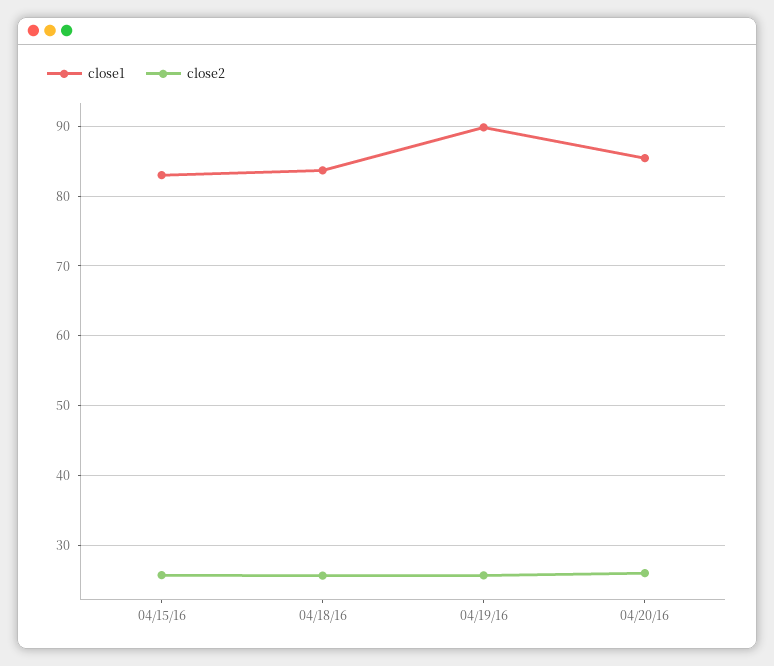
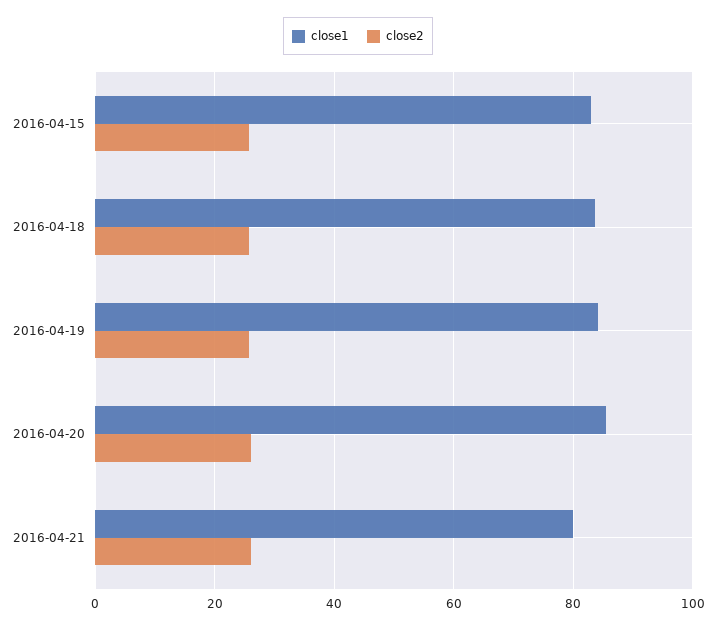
close1, 04/19/16: 90 -> 84
close1, 2016-04-21: none -> 80
close2, 2016-04-21: none -> 26

